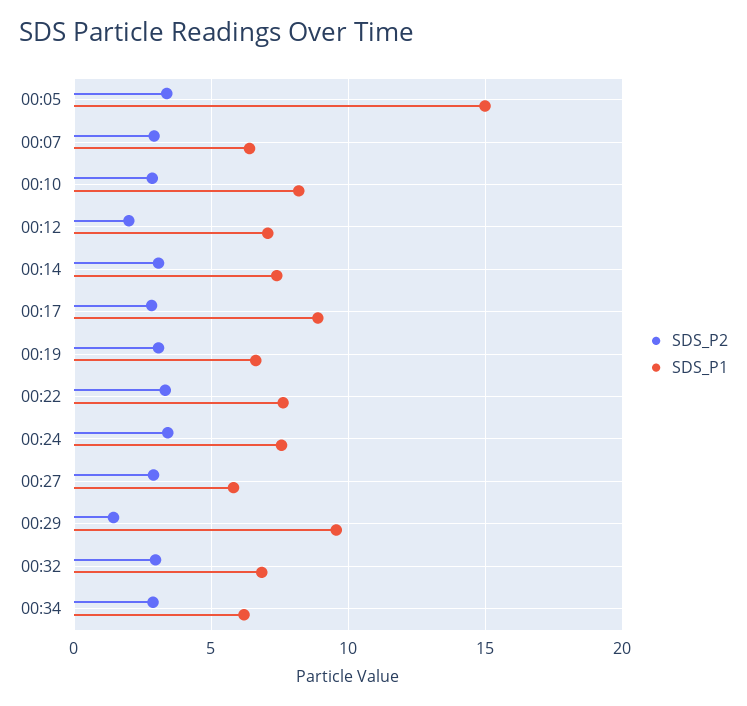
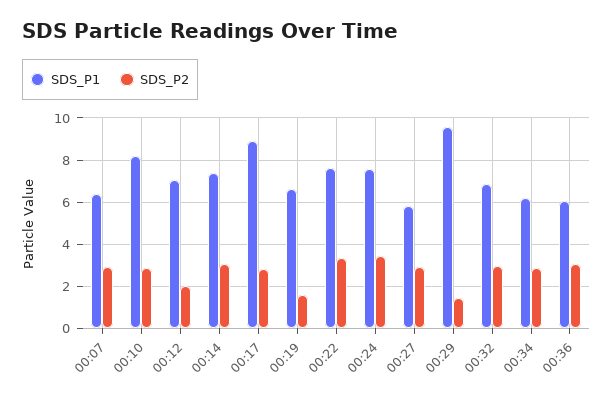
SDS_P2, 00:05: 3.5 -> none
SDS_P1, 00:05: 15 -> none
SDS_P2, 00:19: 3 -> 1.5
SDS_P1, 00:36: none -> 6
SDS_P2, 00:36: none -> 3

